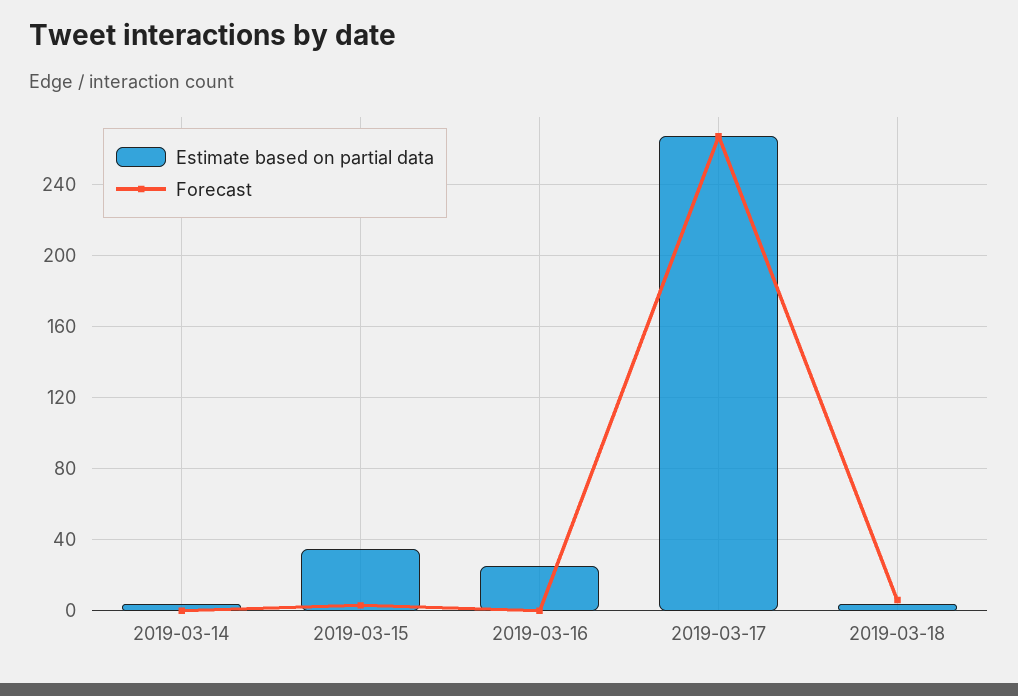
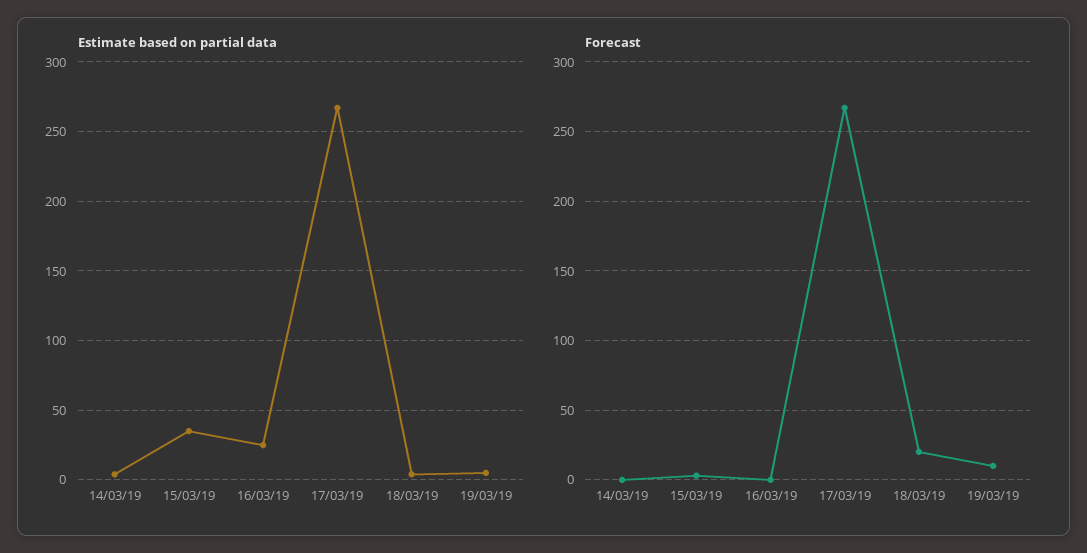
Forecast, 2019-03-18: 5 -> 20
Estimate based on partial data, 19/03/19: none -> 5
Forecast, 19/03/19: none -> 10

